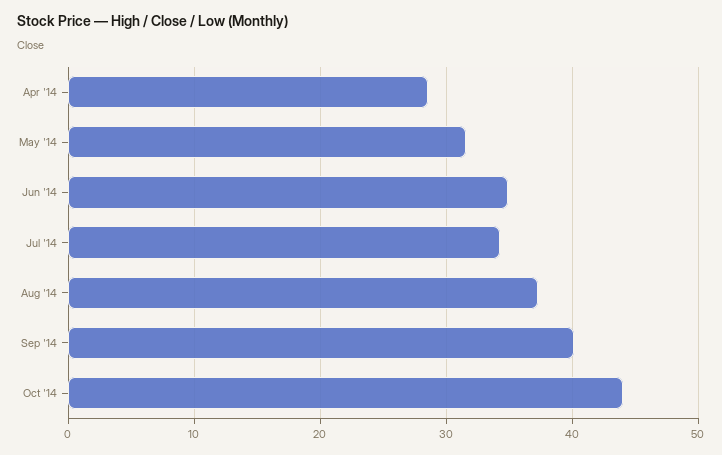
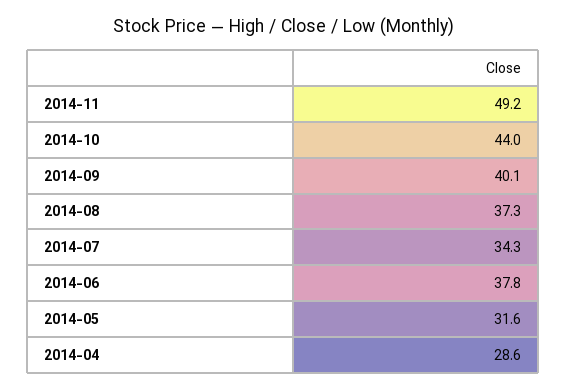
Jun '14: 35 -> 37.8
2014-11: none -> 49.2

